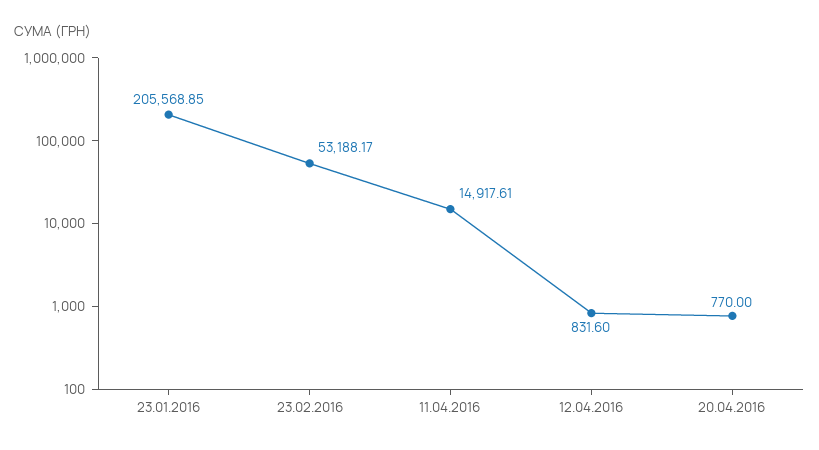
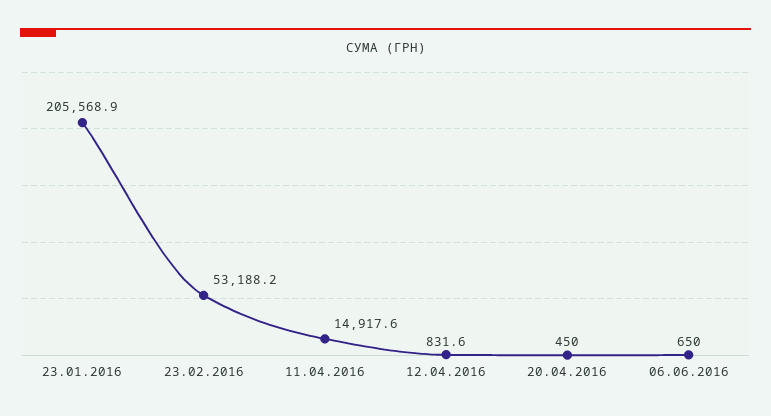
20.04.2016: 770 -> 450
06.06.2016: none -> 650

